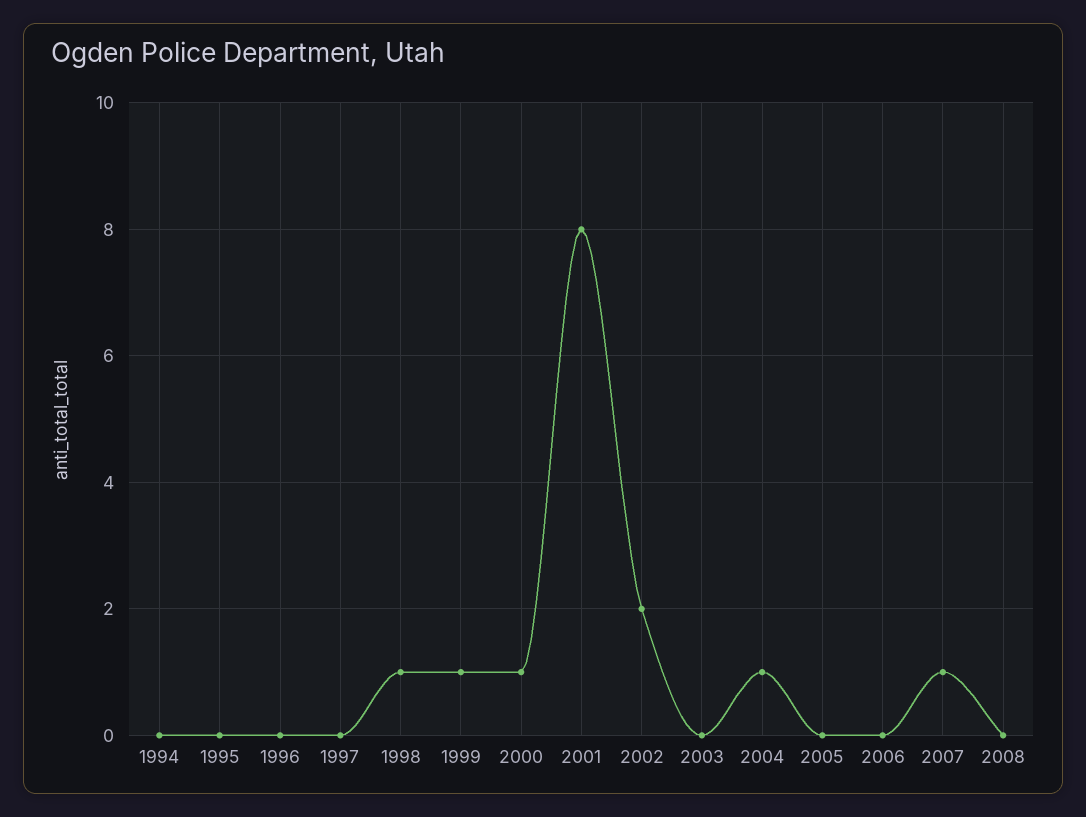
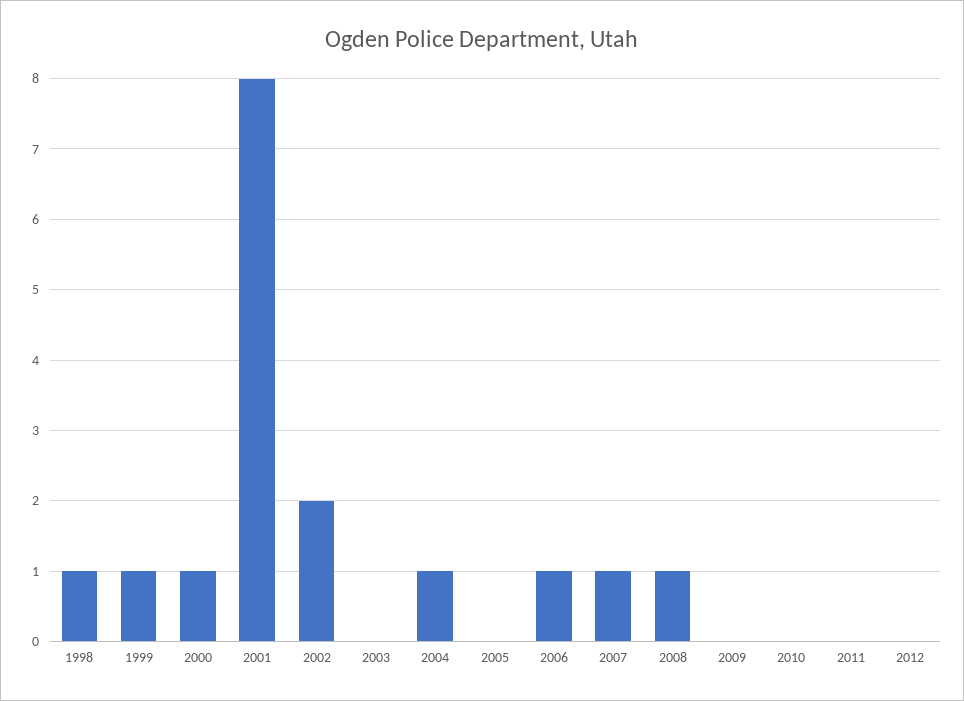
1994: 0 -> none
1995: 0 -> none
1996: 0 -> none
1997: 0 -> none
2006: 0 -> 1
2008: 0 -> 1
2009: none -> 0
2010: none -> 0
2011: none -> 0
2012: none -> 0

